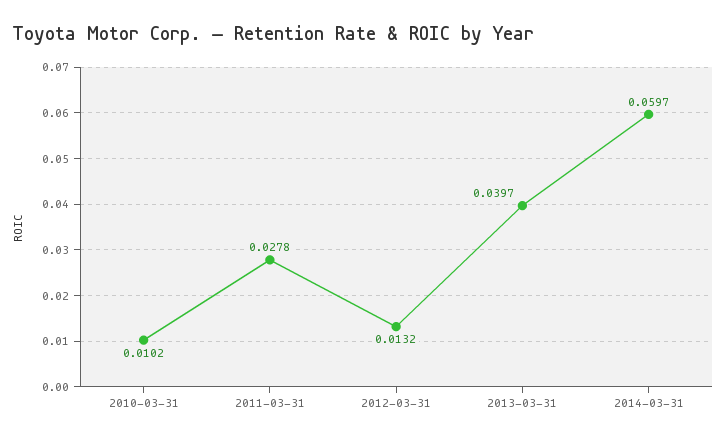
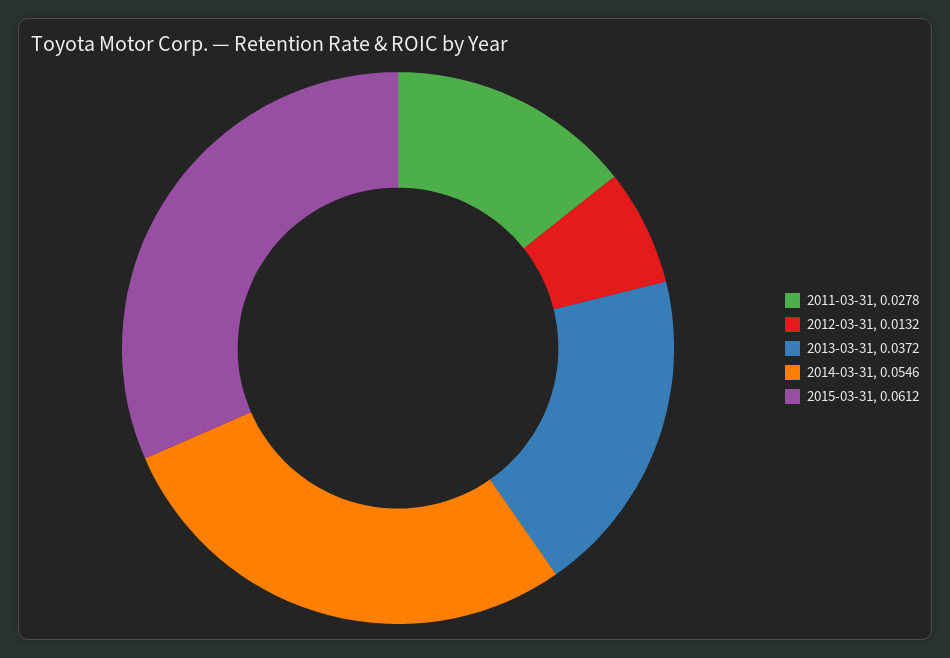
2010-03-31: 0.0102 -> none
2013-03-31: 0.0397 -> 0.0372
2014-03-31: 0.0597 -> 0.0546
2015-03-31: none -> 0.0612

